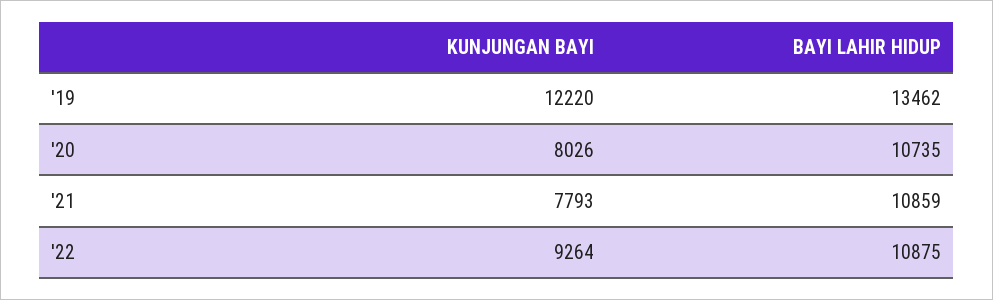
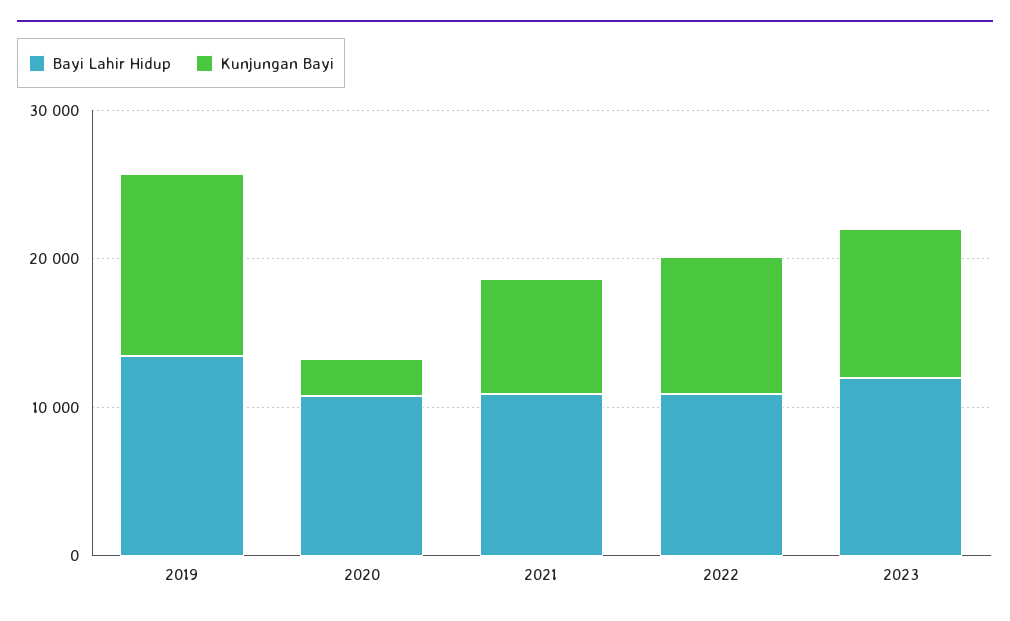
KUNJUNGAN BAYI, '20: 8026 -> 2000
BAYI LAHIR HIDUP, 2023: none -> 12000
KUNJUNGAN BAYI, 2023: none -> 10000

